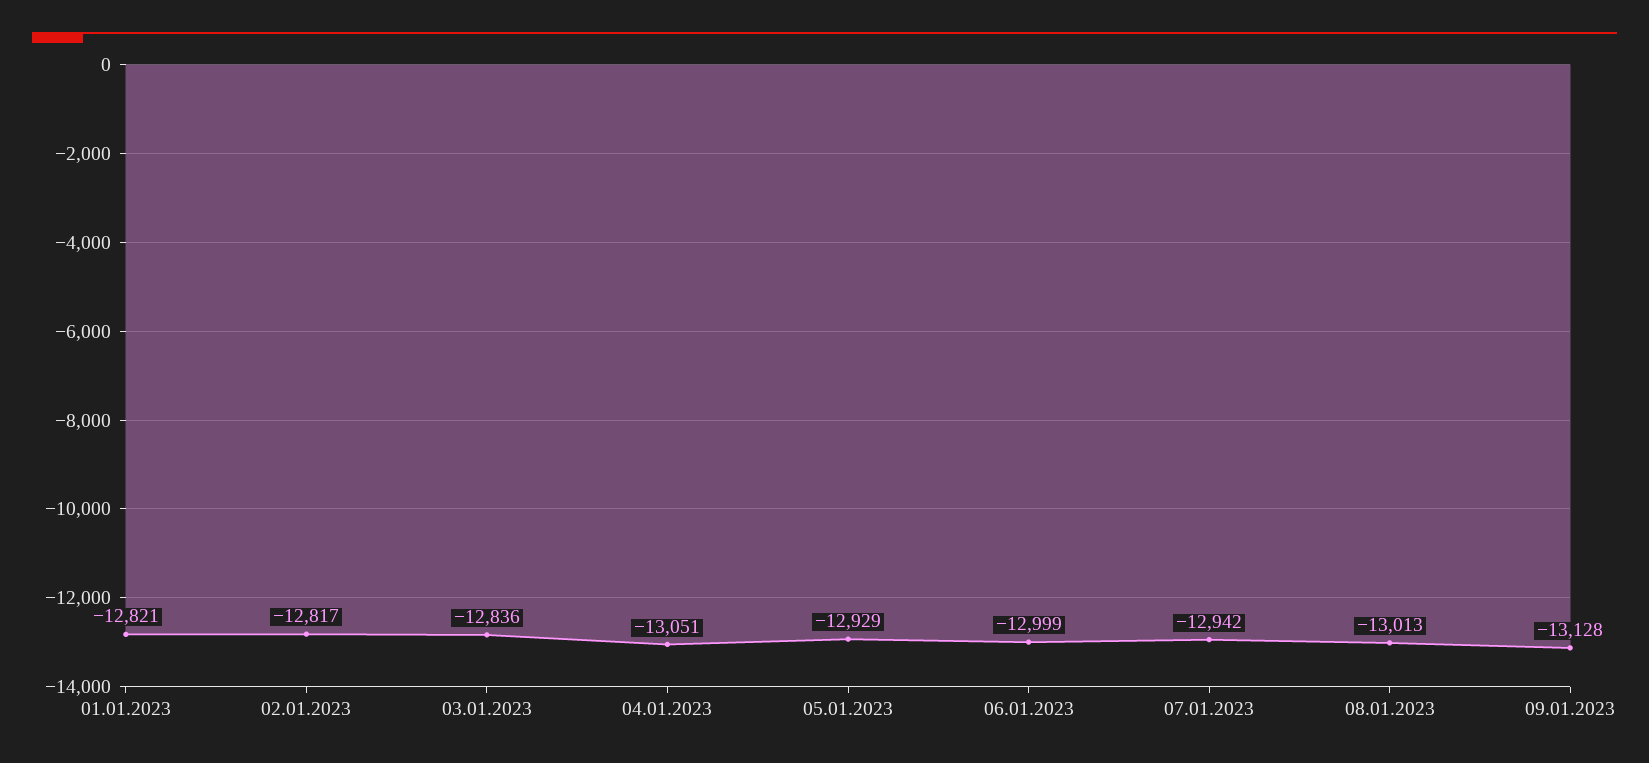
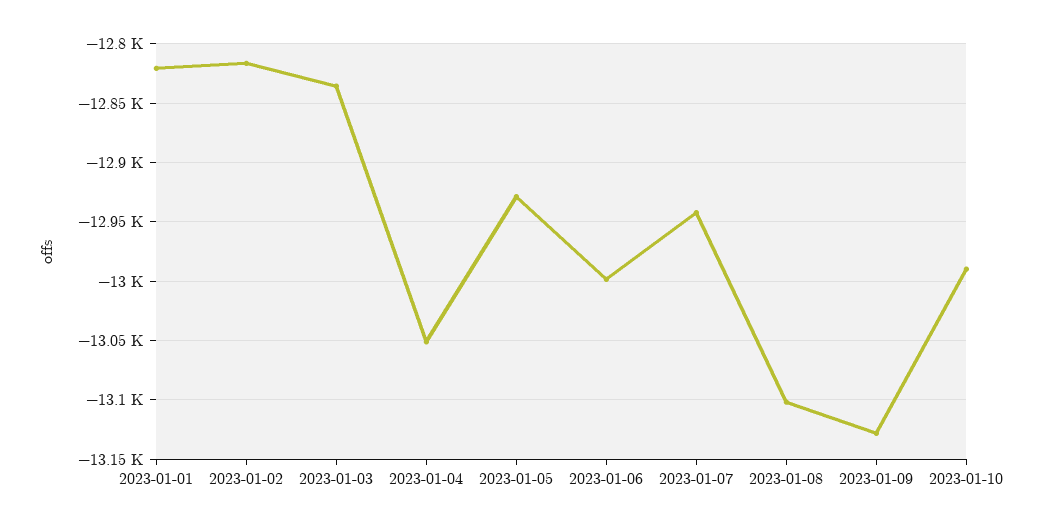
08.01.2023: -13013 -> -13100
2023-01-10: none -> -12990

